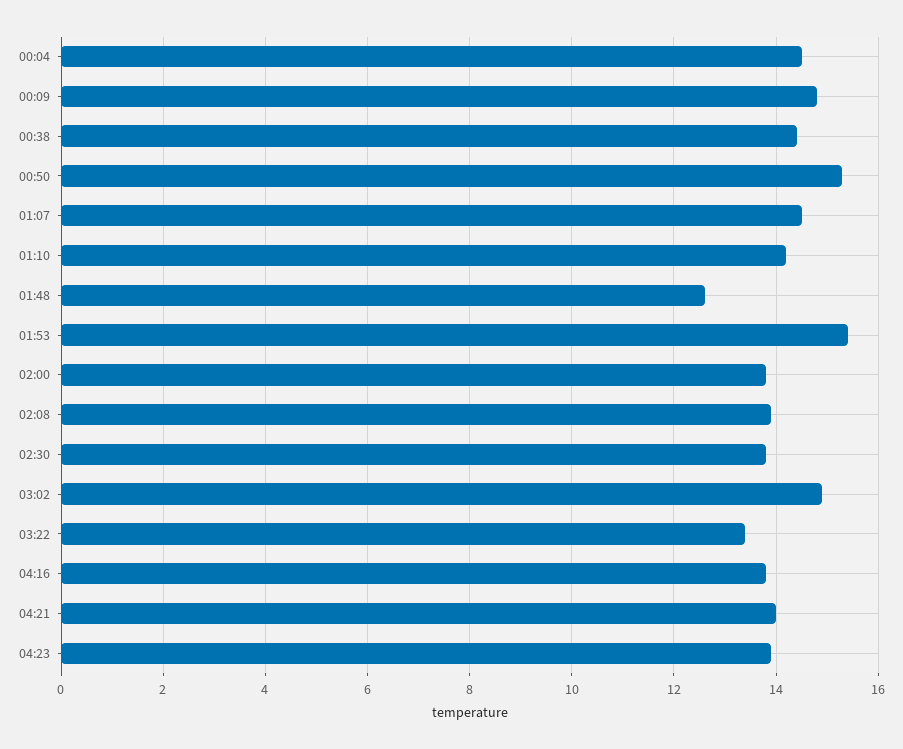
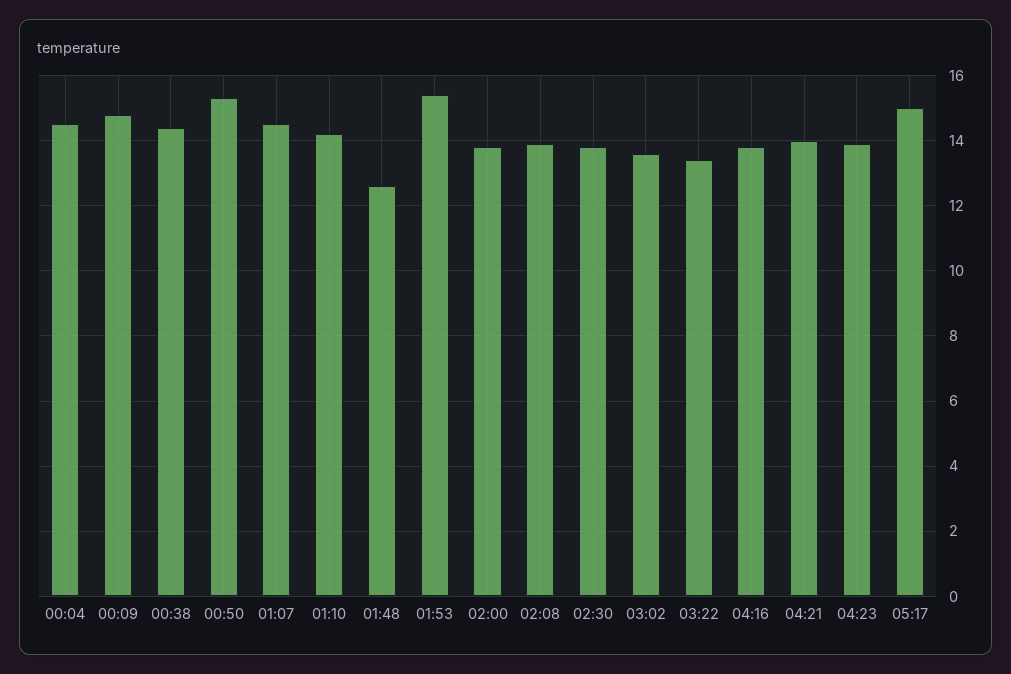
03:02: 15 -> 13.5
05:17: none -> 15

